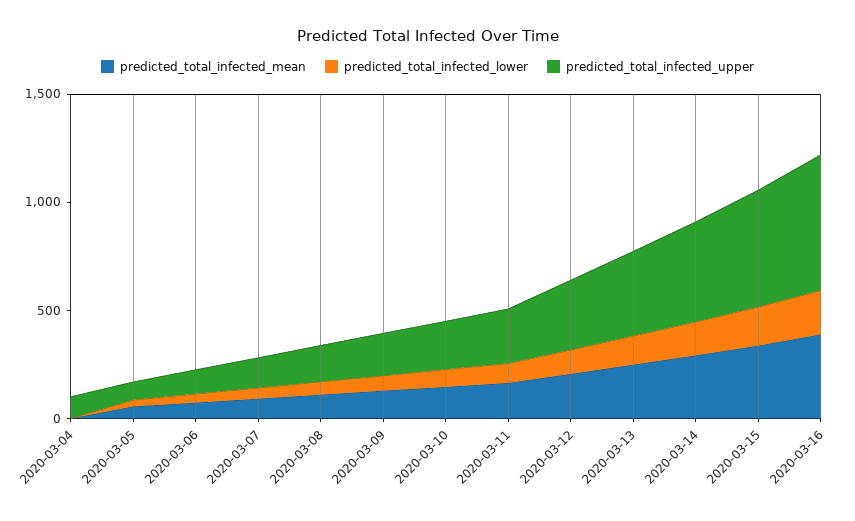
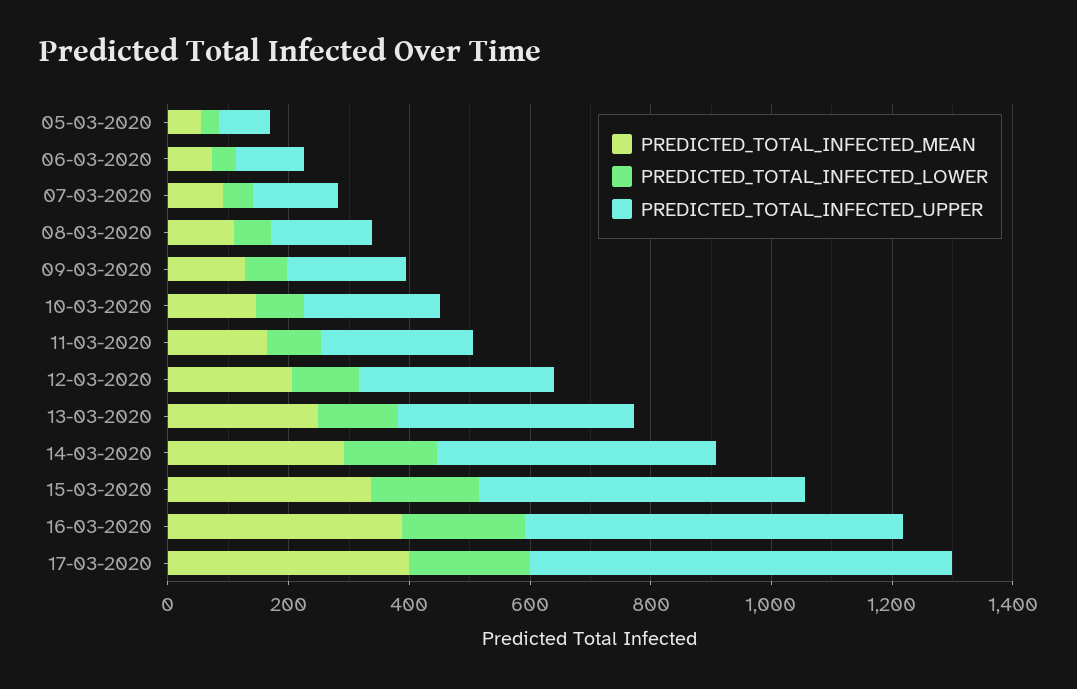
predicted_total_infected_mean, 2020-03-04: 0 -> none
predicted_total_infected_lower, 2020-03-04: 0 -> none
predicted_total_infected_upper, 2020-03-04: 100 -> none
predicted_total_infected_mean, 17-03-2020: none -> 400
predicted_total_infected_lower, 17-03-2020: none -> 200
predicted_total_infected_upper, 17-03-2020: none -> 700

